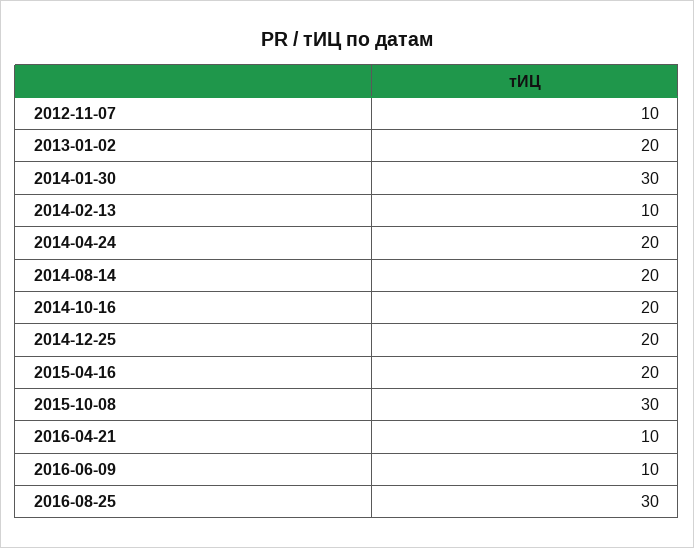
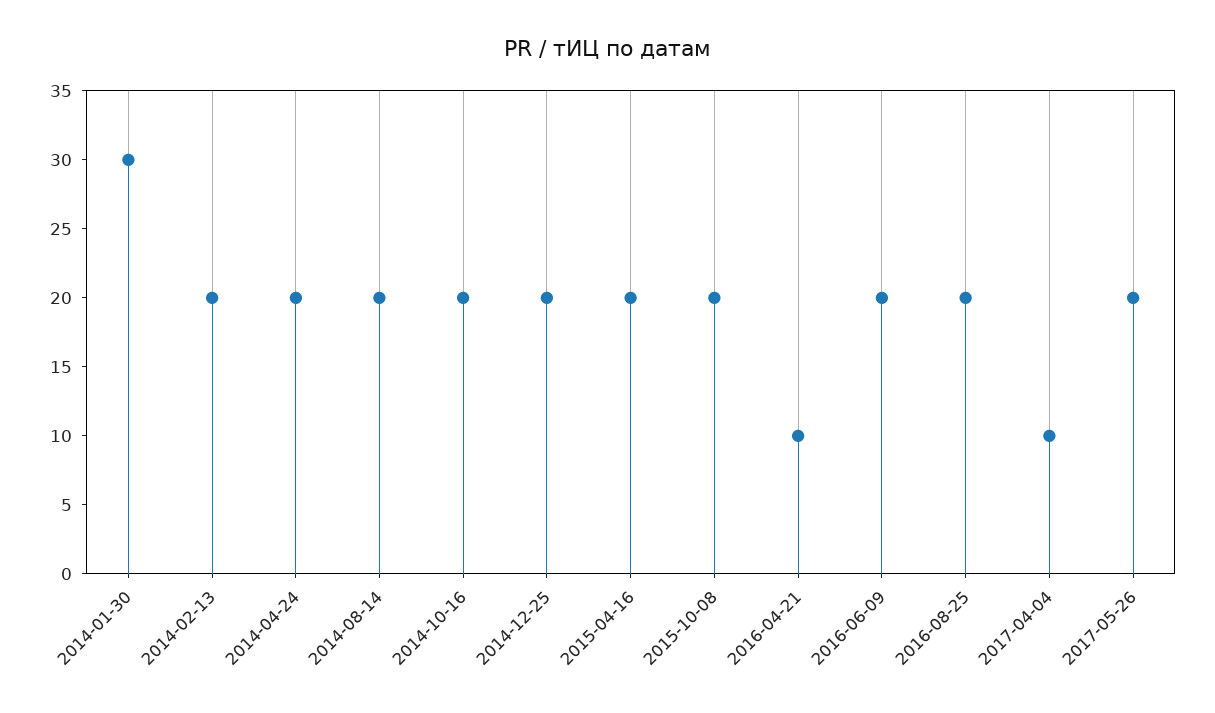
2012-11-07: 10 -> none
2013-01-02: 20 -> none
2014-02-13: 10 -> 20
2015-10-08: 30 -> 20
2016-06-09: 10 -> 20
2016-08-25: 30 -> 20
2017-04-04: none -> 10
2017-05-26: none -> 20

